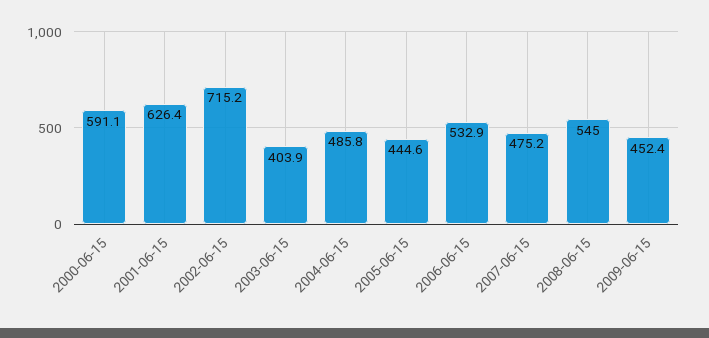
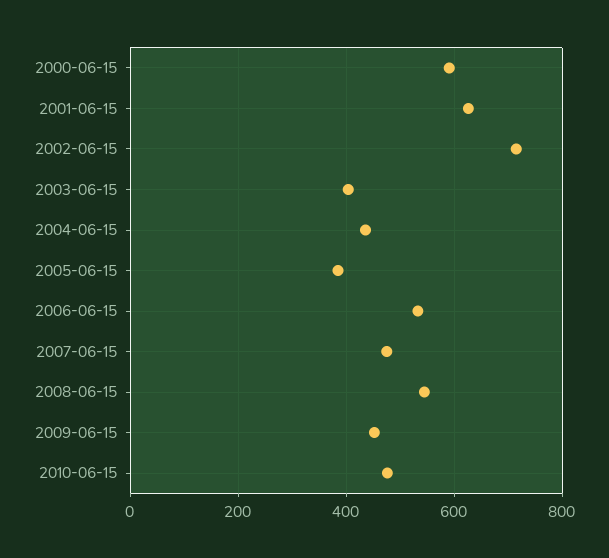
2004-06-15: 485.8 -> 440
2005-06-15: 444.6 -> 380
2010-06-15: none -> 480

